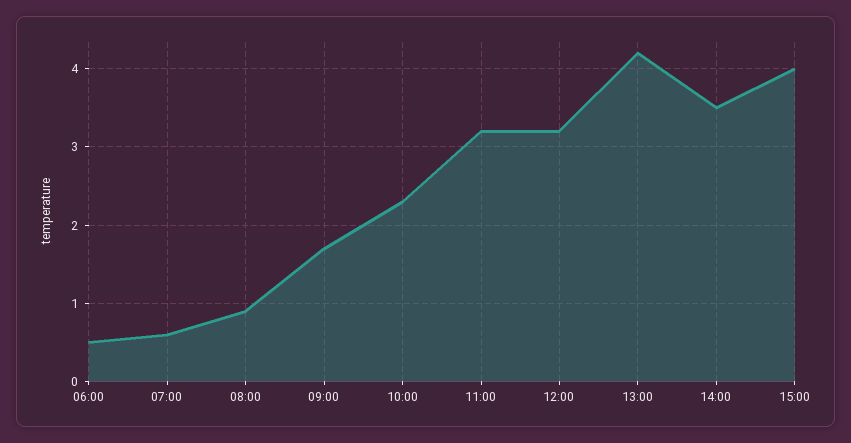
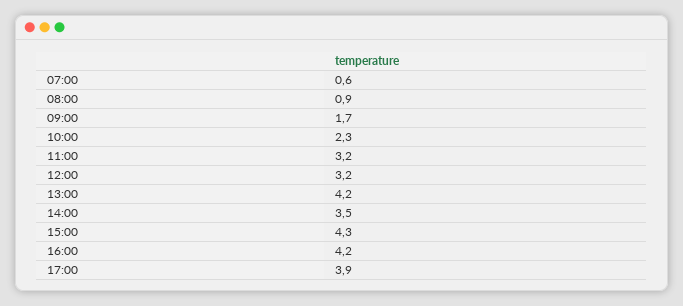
06:00: 0.5 -> none
15:00: 4 -> 4.3
16:00: none -> 4.2
17:00: none -> 3.9

